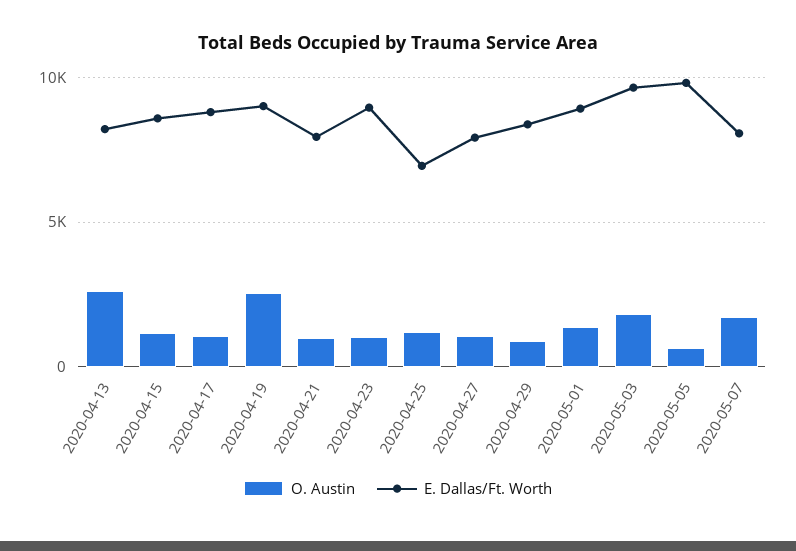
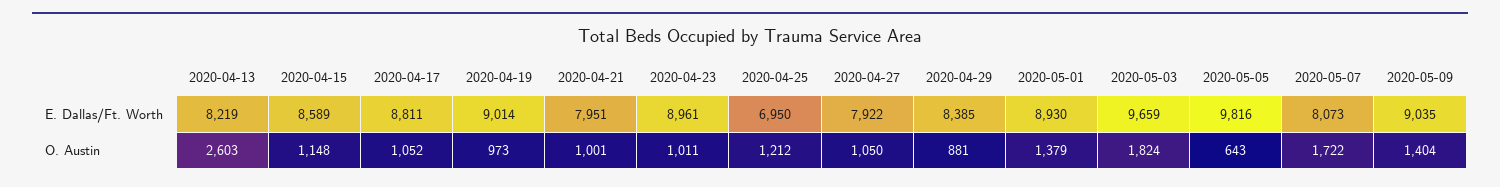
O. Austin, 2020-04-19: 2500 -> 973
E. Dallas/Ft. Worth, 2020-05-09: none -> 9035
O. Austin, 2020-05-09: none -> 1404

